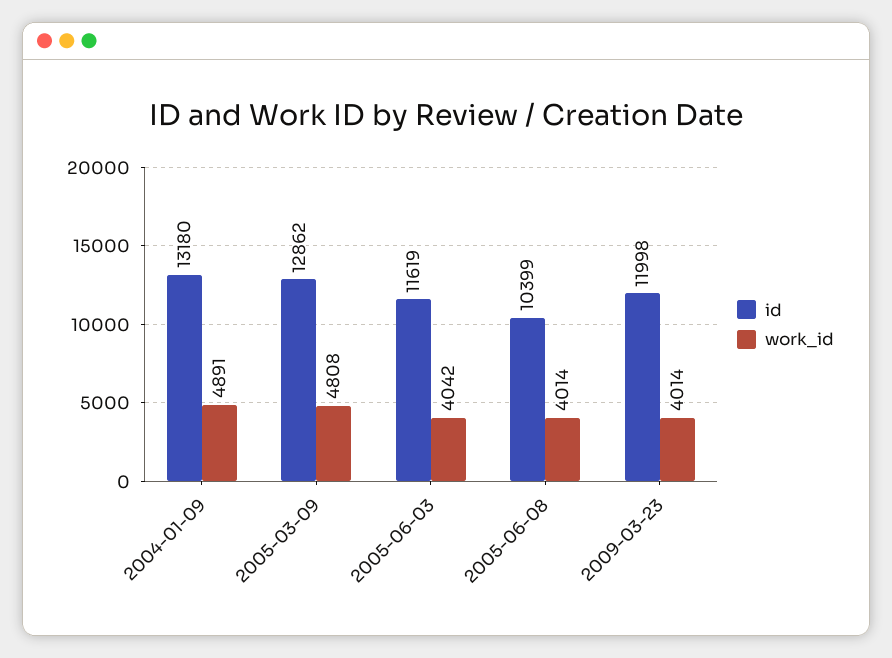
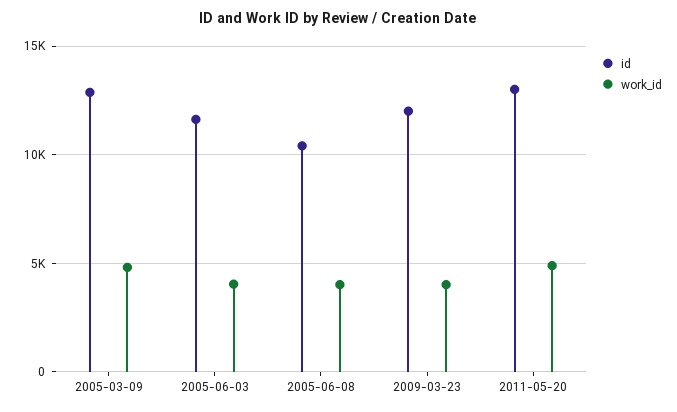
id, 2004-01-09: 13180 -> none
work_id, 2004-01-09: 4891 -> none
id, 2011-05-20: none -> 13000
work_id, 2011-05-20: none -> 5000

